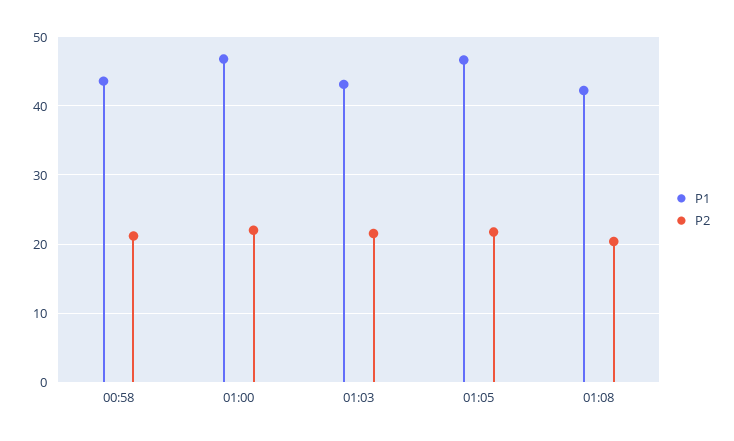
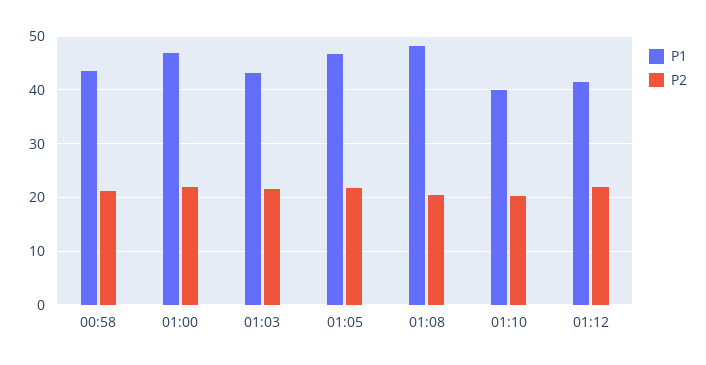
P1, 01:08: 42 -> 48
P1, 01:10: none -> 40
P2, 01:10: none -> 20
P1, 01:12: none -> 42
P2, 01:12: none -> 22

